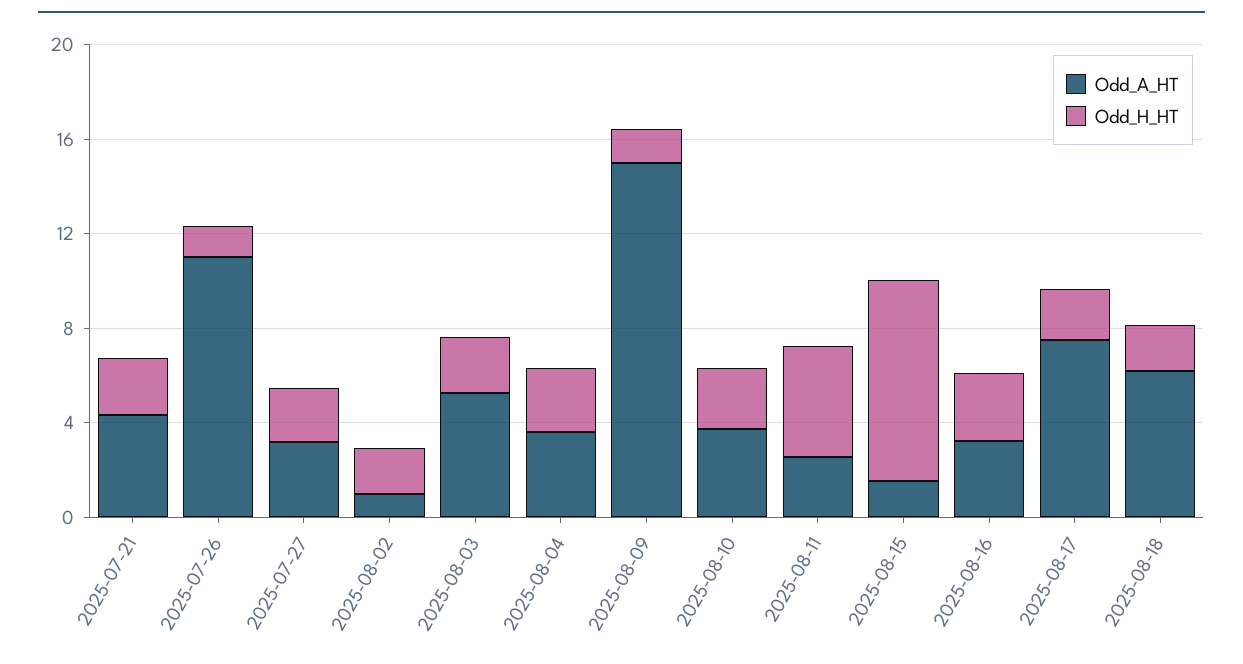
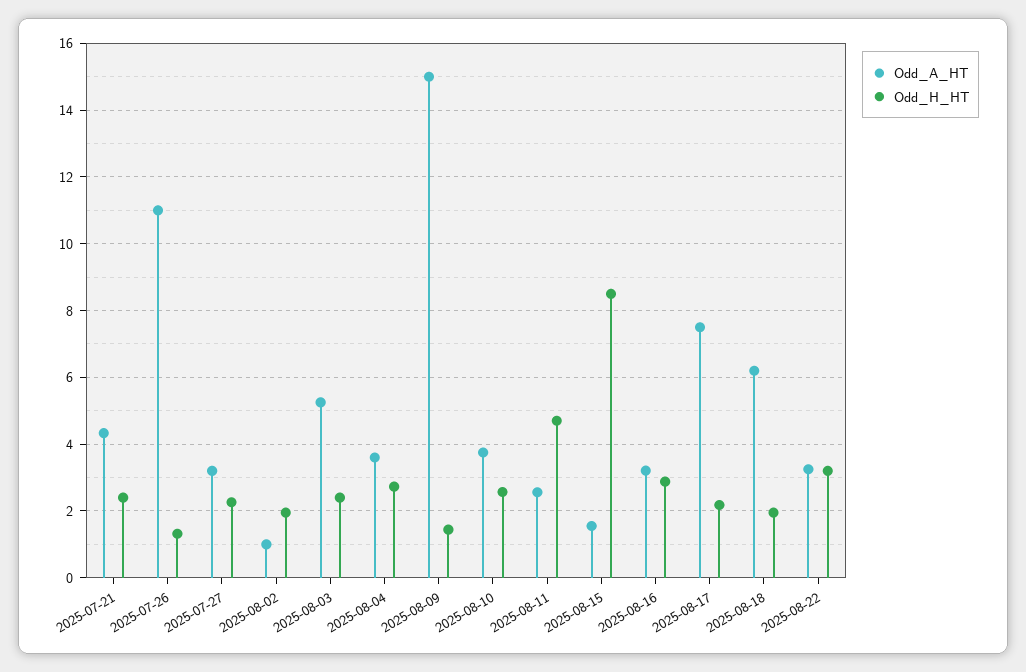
Odd_A_HT, 2025-08-22: none -> 3.2
Odd_H_HT, 2025-08-22: none -> 3.2

